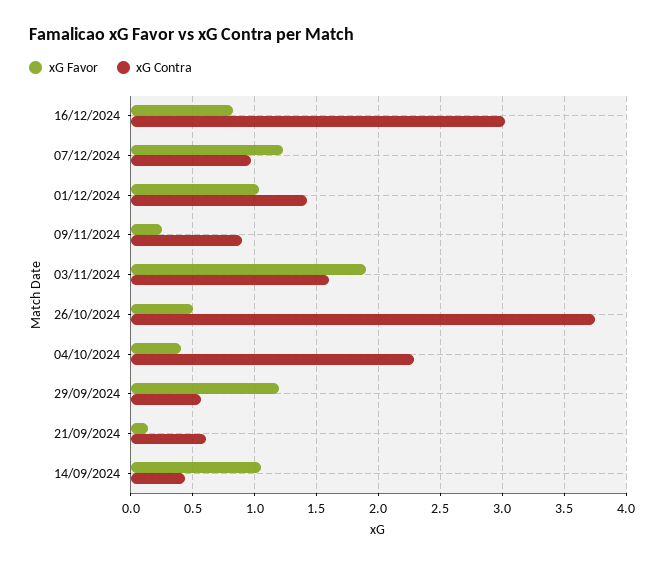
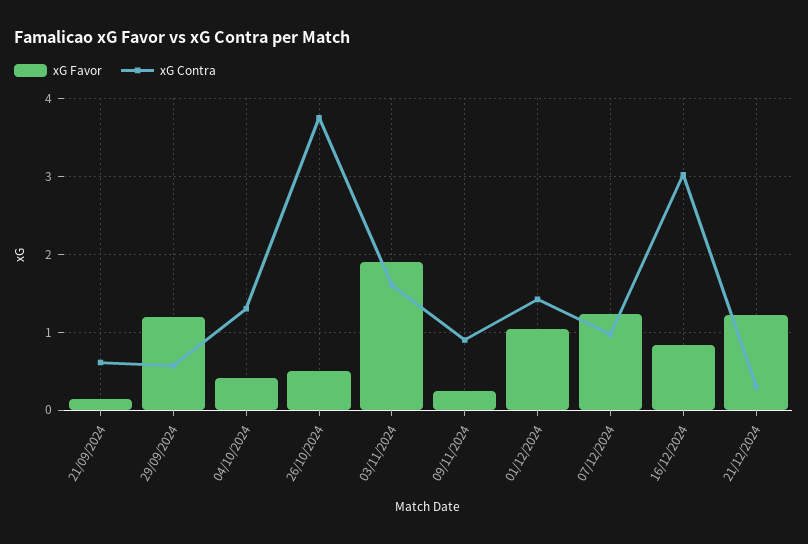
xG Contra, 04/10/2024: 2.3 -> 1.3
xG Favor, 14/09/2024: 1.05 -> none
xG Contra, 14/09/2024: 0.45 -> none
xG Favor, 21/12/2024: none -> 1.2
xG Contra, 21/12/2024: none -> 0.3

